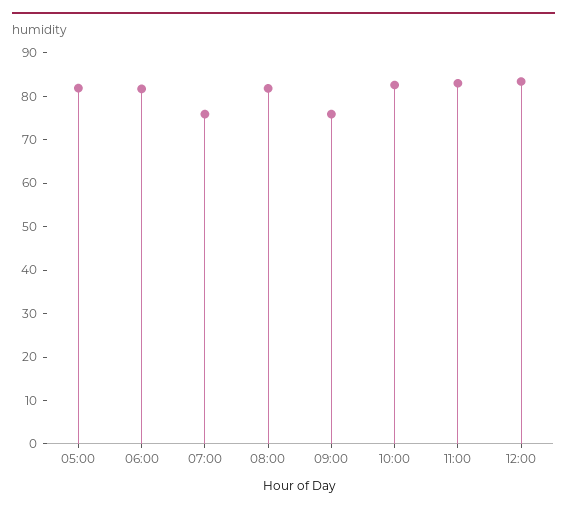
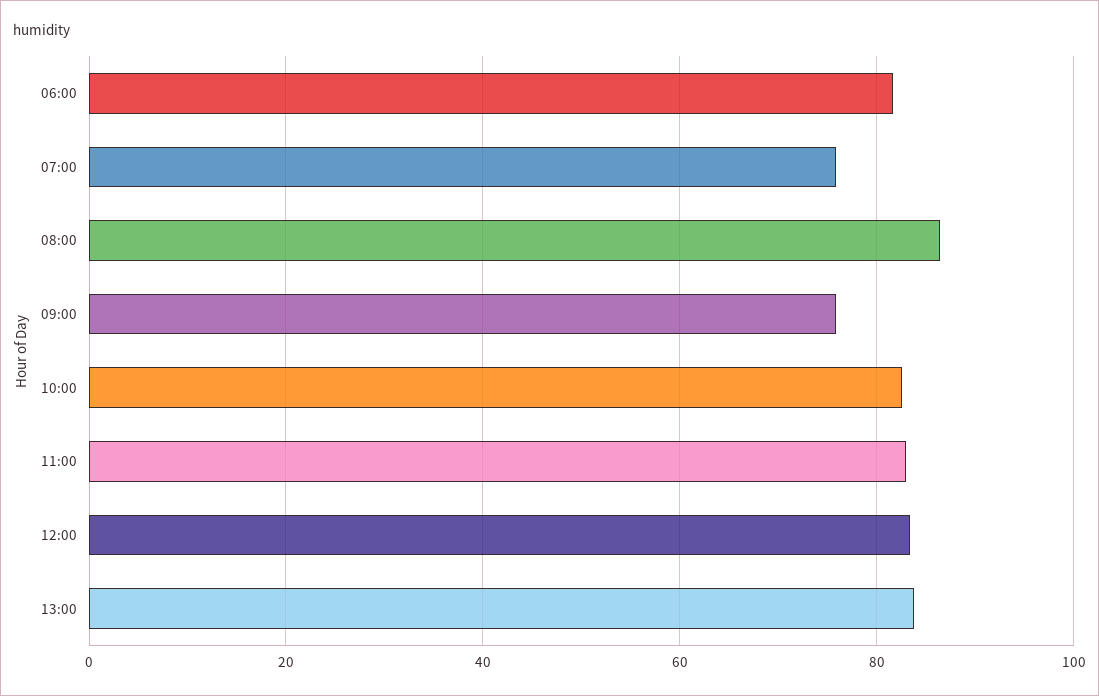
05:00: 82 -> none
08:00: 82 -> 86
13:00: none -> 84

